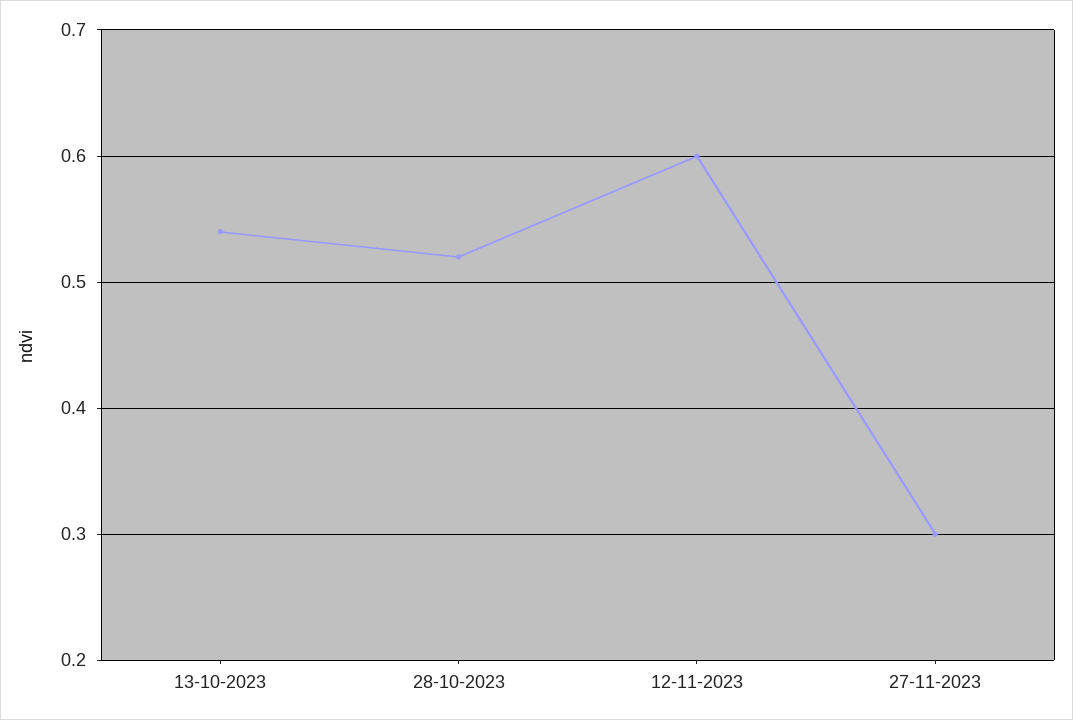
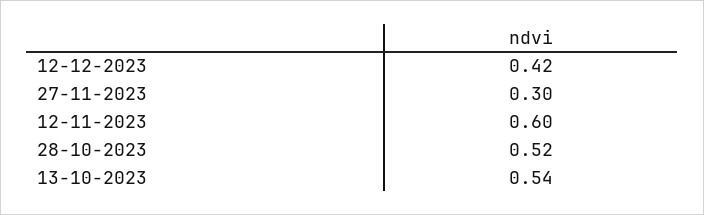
12-12-2023: none -> 0.42

